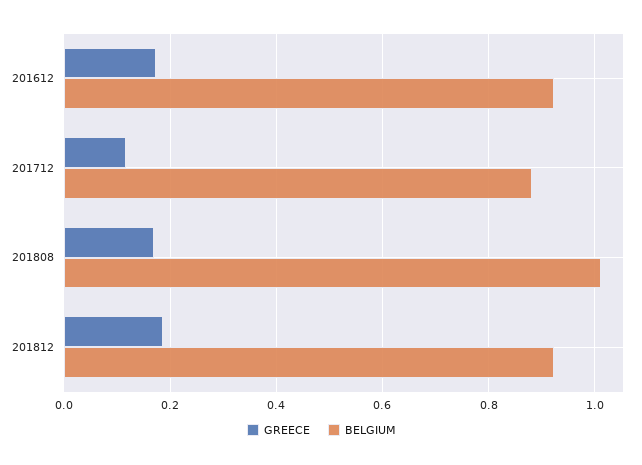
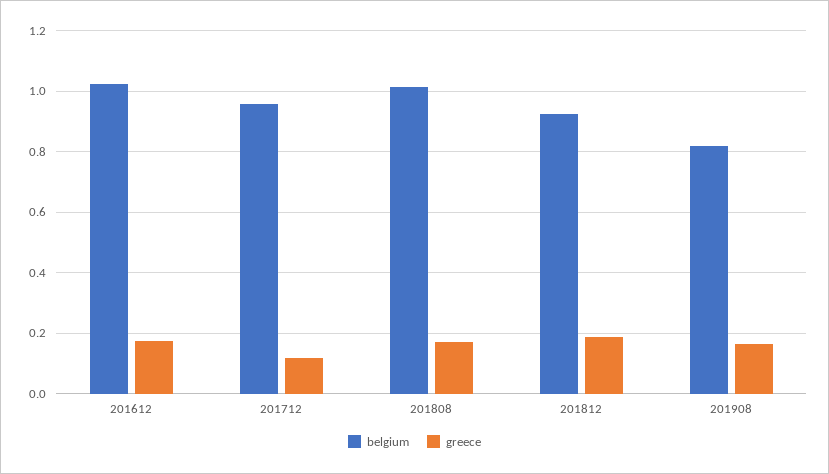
BELGIUM, 201612: 0.92 -> 1.02
BELGIUM, 201712: 0.88 -> 0.96
BELGIUM, 201908: none -> 0.82
GREECE, 201908: none -> 0.16

